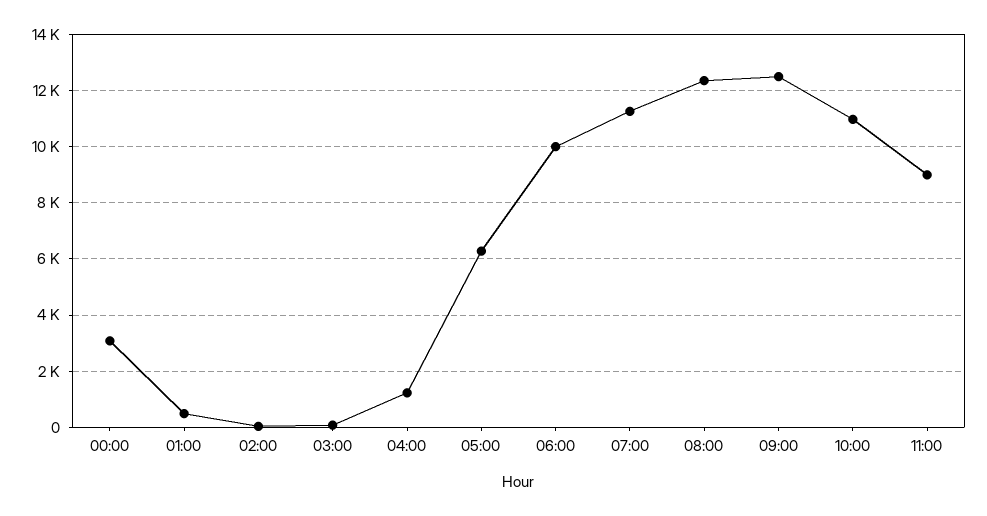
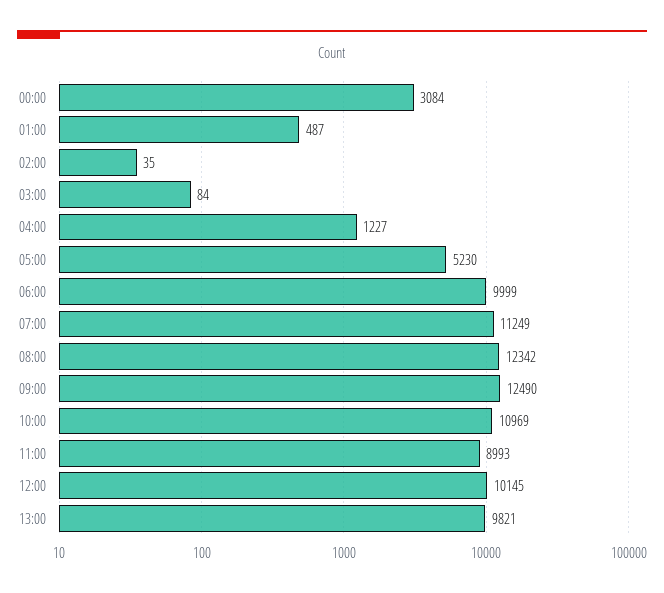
05:00: 6250 -> 5230
12:00: none -> 10145
13:00: none -> 9821

